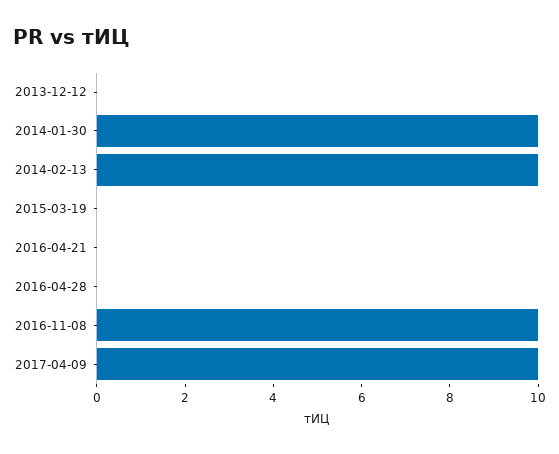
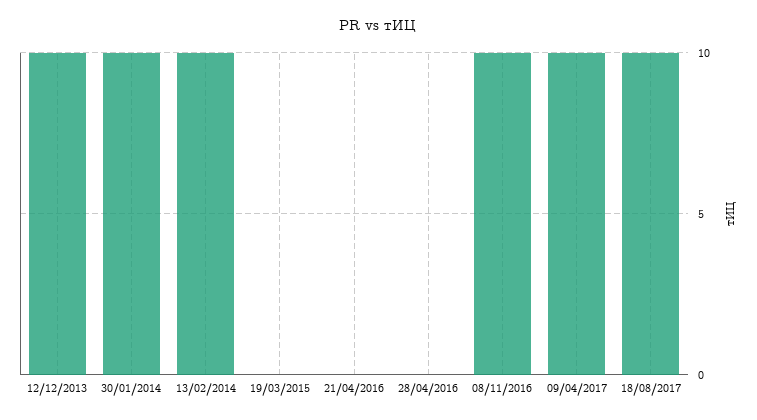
2013-12-12: 0 -> 10
18/08/2017: none -> 10

